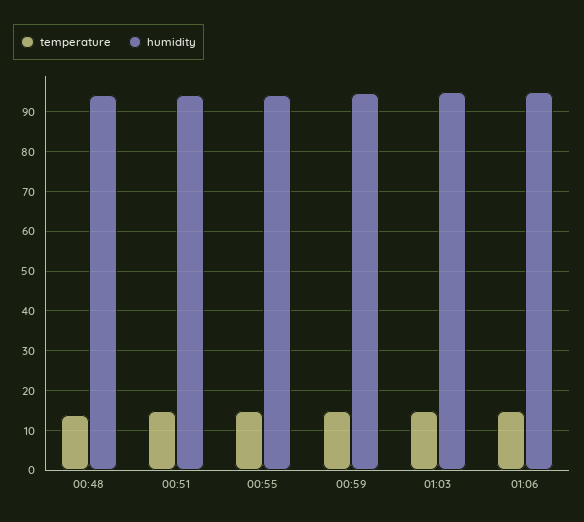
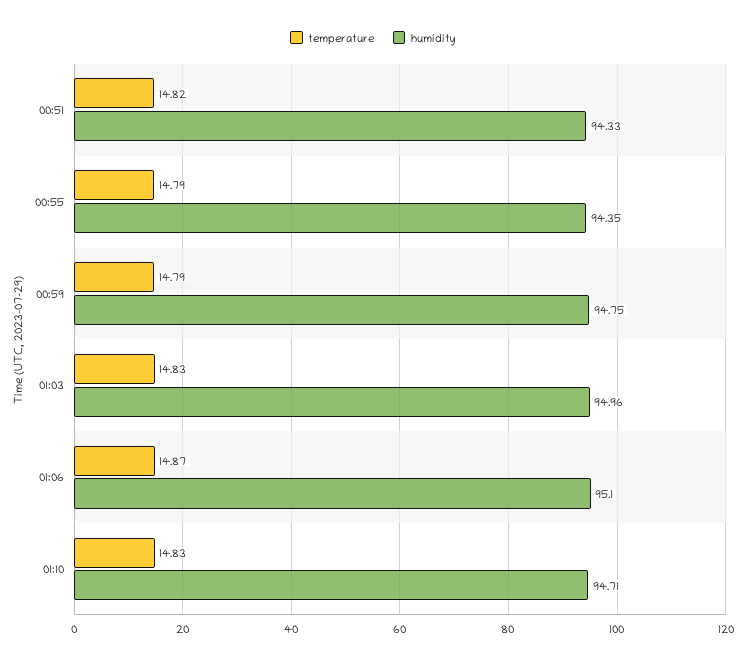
temperature, 00:48: 14 -> none
humidity, 00:48: 94 -> none
temperature, 01:10: none -> 14.83
humidity, 01:10: none -> 94.71

